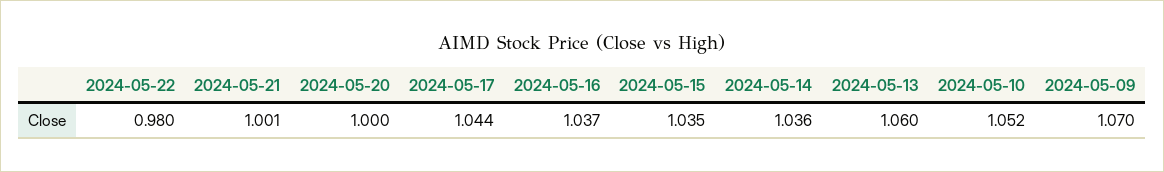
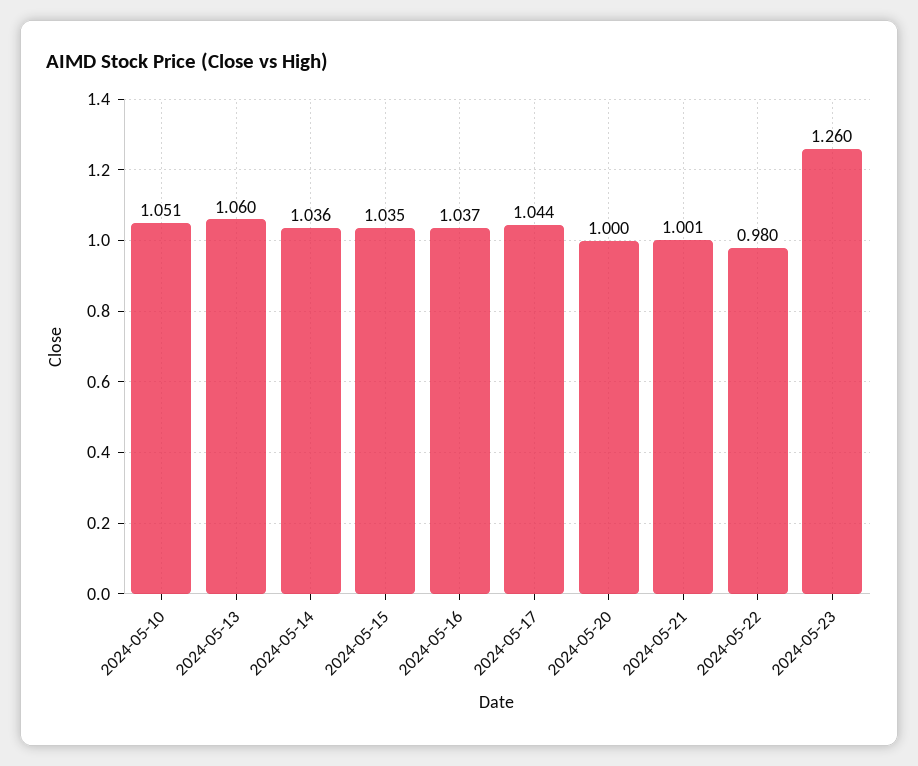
2024-05-10: 1.052 -> 1.051
2024-05-09: 1.07 -> none
2024-05-23: none -> 1.26

